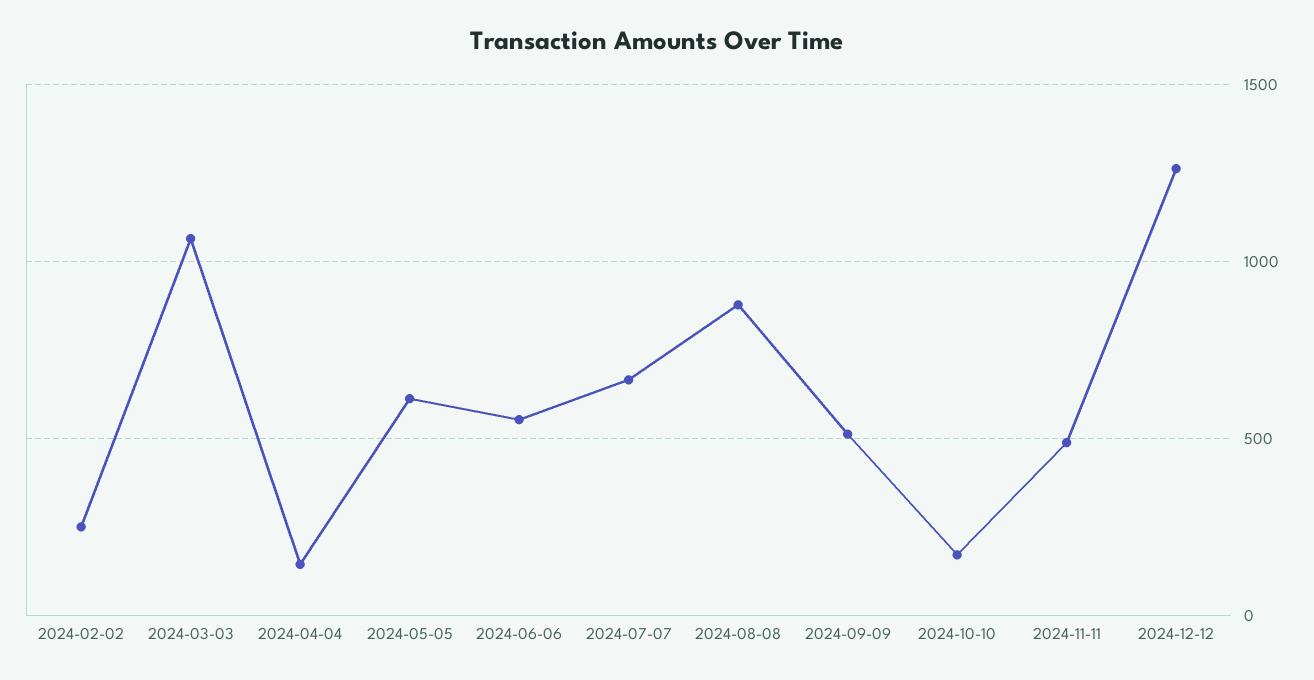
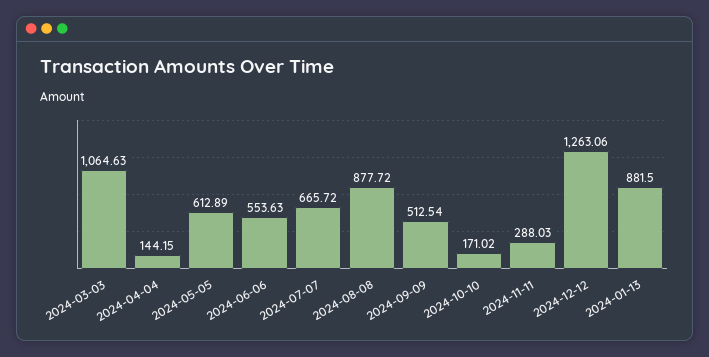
2024-02-02: 250 -> none
2024-11-11: 500 -> 288.03
2024-01-13: none -> 881.5

